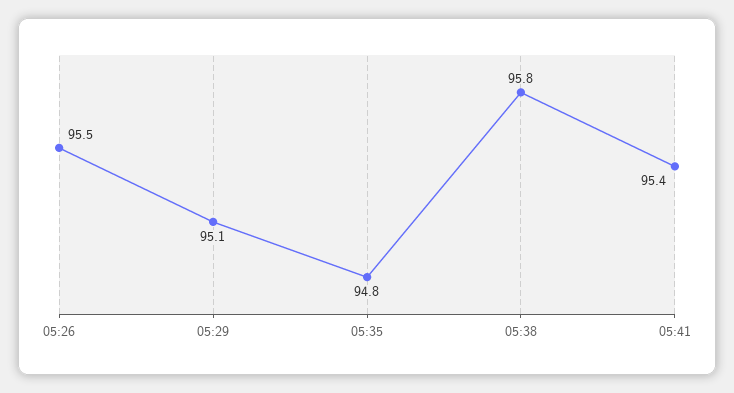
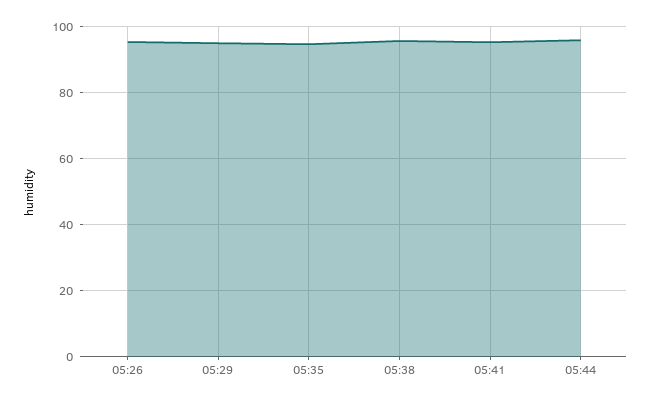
05:44: none -> 96

